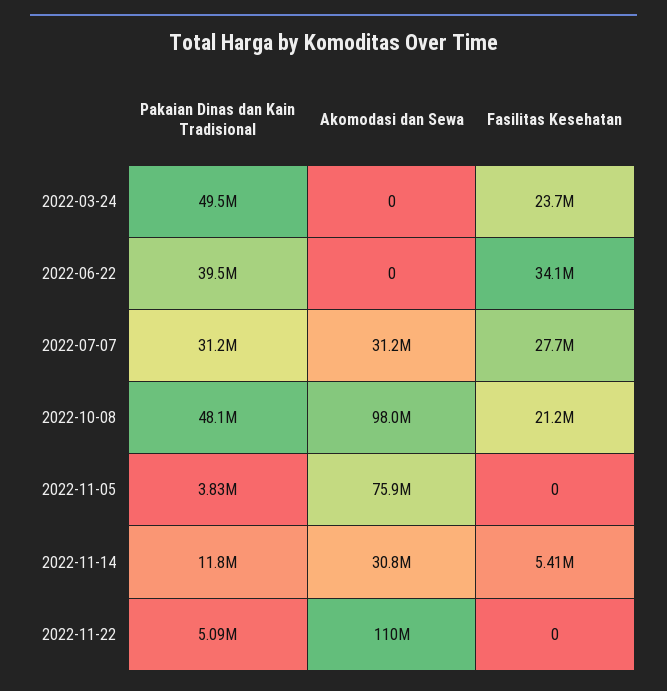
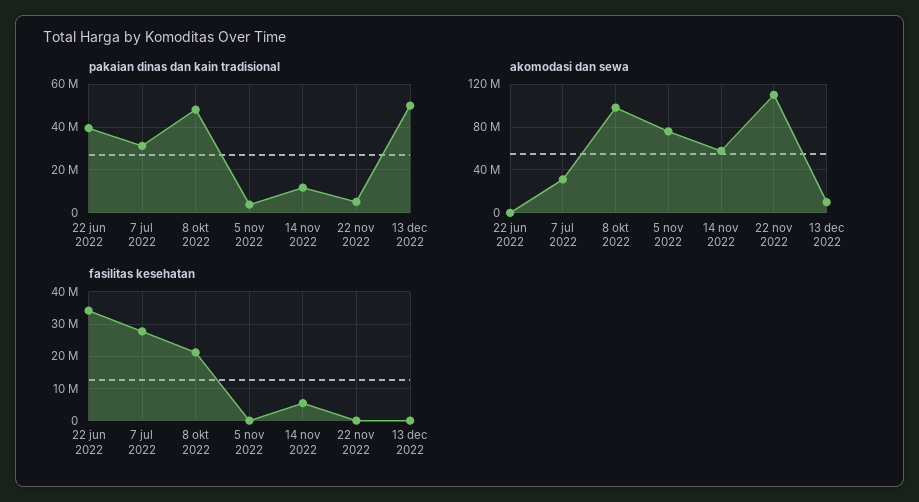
Pakaian Dinas dan Kain Tradisional, 2022-03-24: 49500000 -> none
Akomodasi dan Sewa, 2022-03-24: 0 -> none
Fasilitas Kesehatan, 2022-03-24: 23700000 -> none
Akomodasi dan Sewa, 2022-11-14: 30800000 -> 60000000
Pakaian Dinas dan Kain Tradisional, 13 dec 2022: none -> 50000000
Akomodasi dan Sewa, 13 dec 2022: none -> 10000000
Fasilitas Kesehatan, 13 dec 2022: none -> 0

